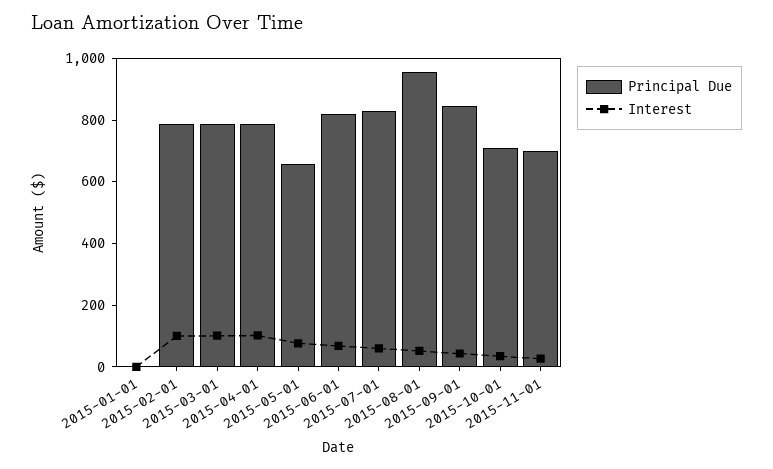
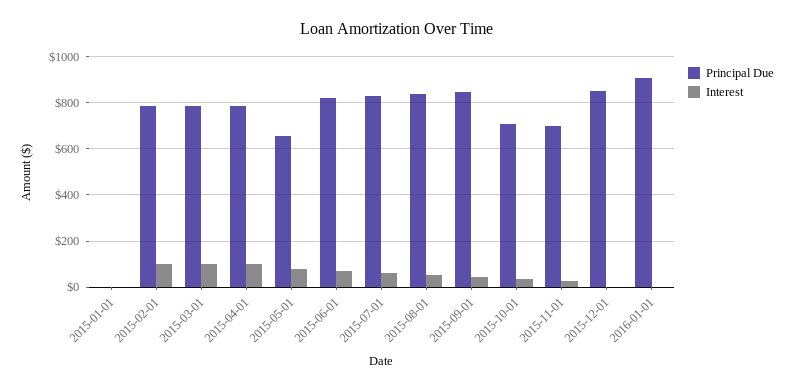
Principal Due, 2015-08-01: 950 -> 850
Principal Due, 2015-12-01: none -> 850
Interest, 2015-12-01: none -> 0
Principal Due, 2016-01-01: none -> 900
Interest, 2016-01-01: none -> 0

